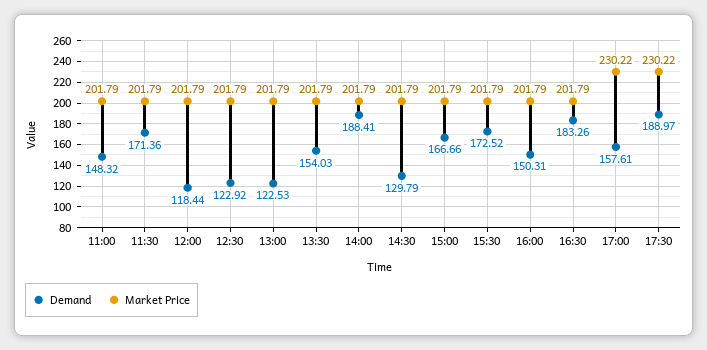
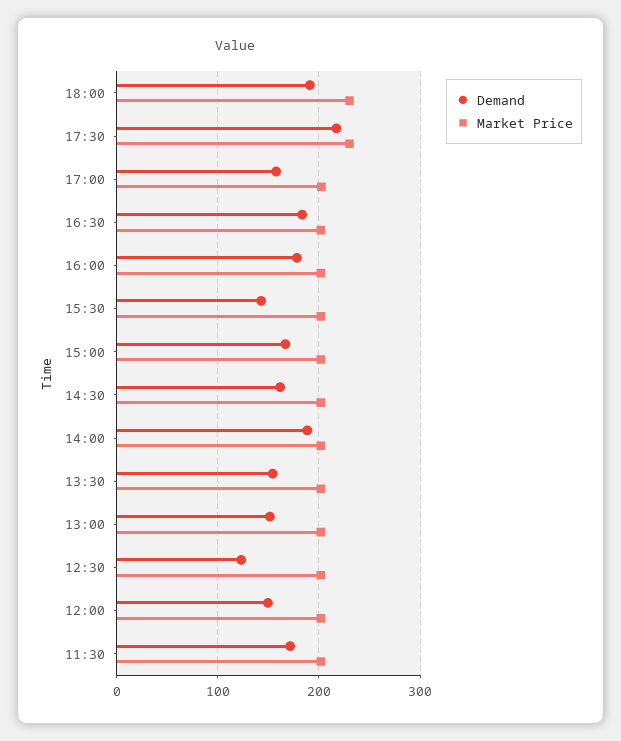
Demand, 11:00: 148.32 -> none
Market Price, 11:00: 201.79 -> none
Demand, 12:00: 118.44 -> 150
Demand, 13:00: 122.53 -> 150
Demand, 14:30: 129.79 -> 160
Demand, 15:30: 172.52 -> 140
Demand, 16:00: 150.31 -> 180
Market Price, 17:00: 230.22 -> 200
Demand, 17:30: 188.97 -> 220
Demand, 18:00: none -> 190
Market Price, 18:00: none -> 230

